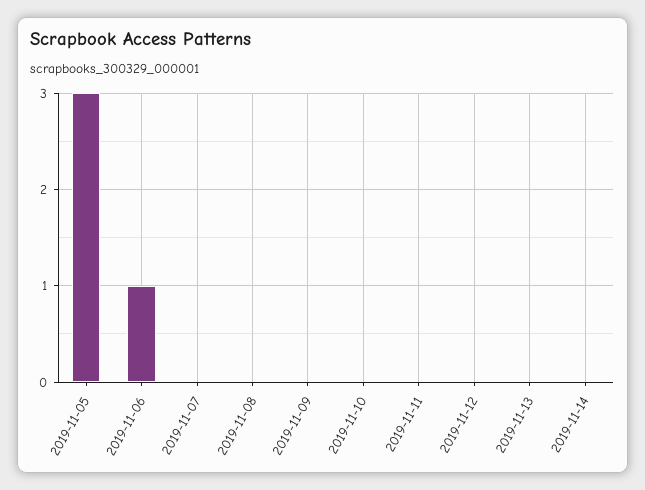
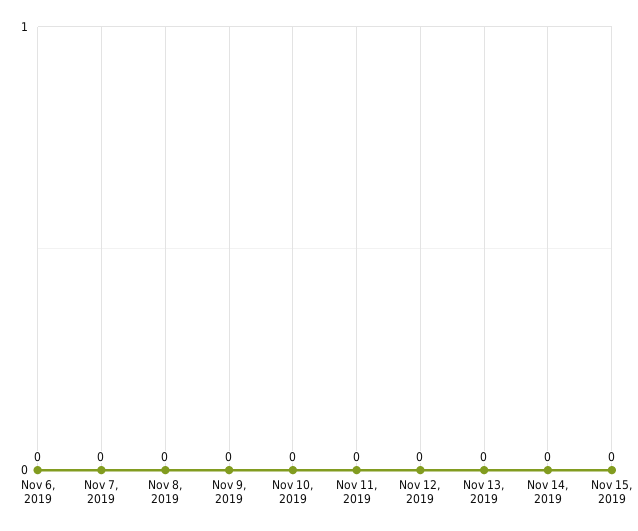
2019-11-05: 3 -> none
2019-11-06: 1 -> 0
Nov 15, 2019: none -> 0

